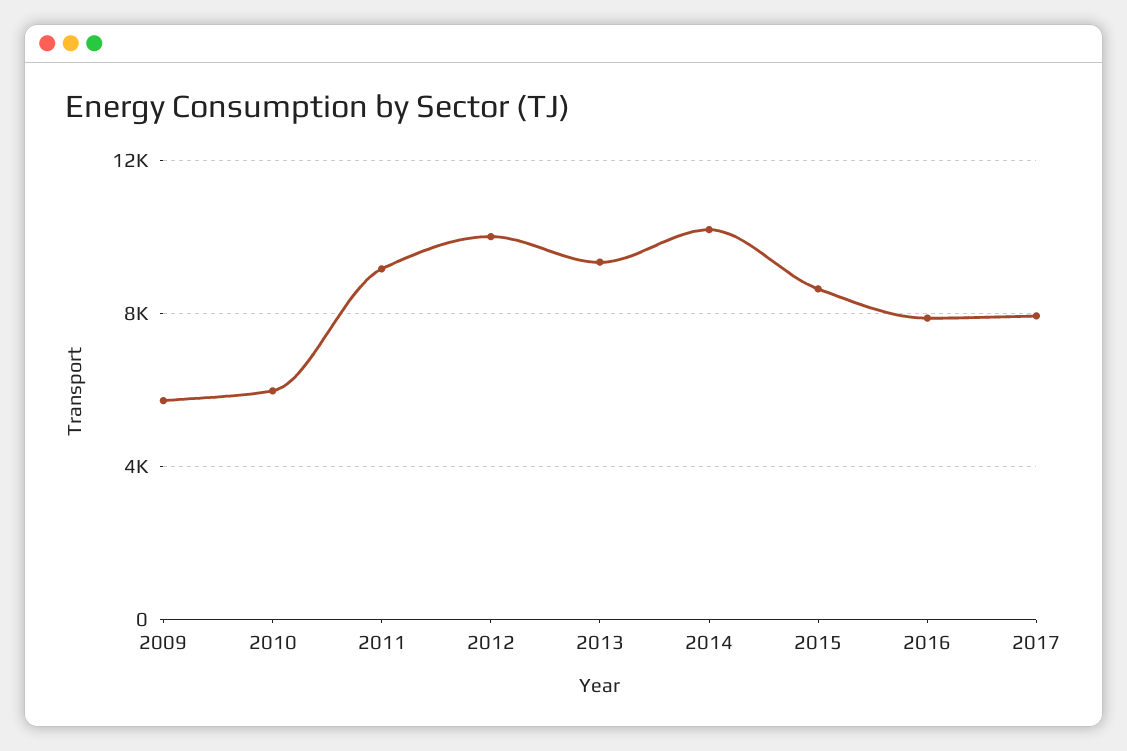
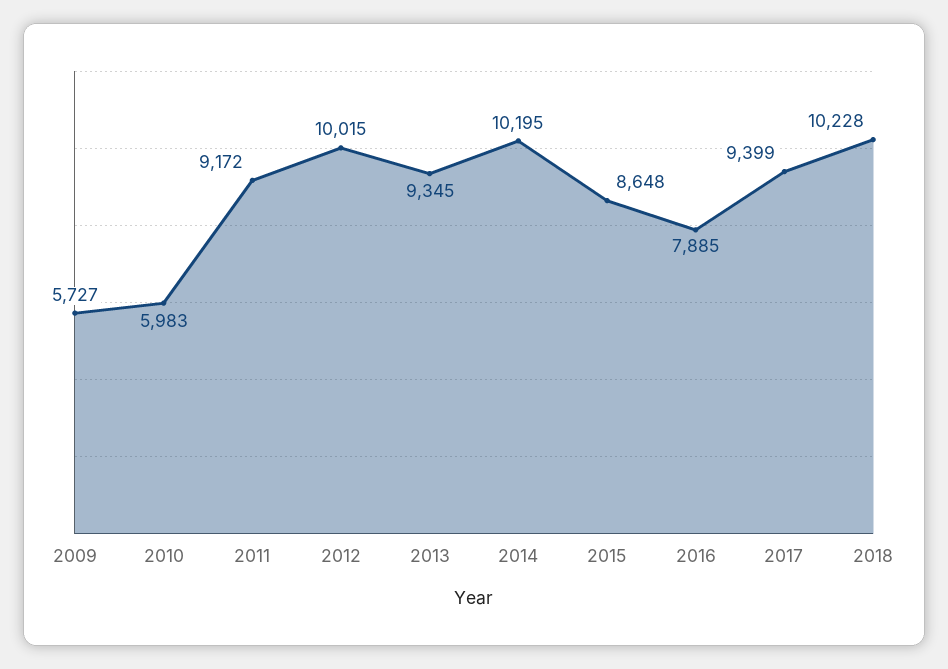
2017: 8000 -> 9399
2018: none -> 10228

